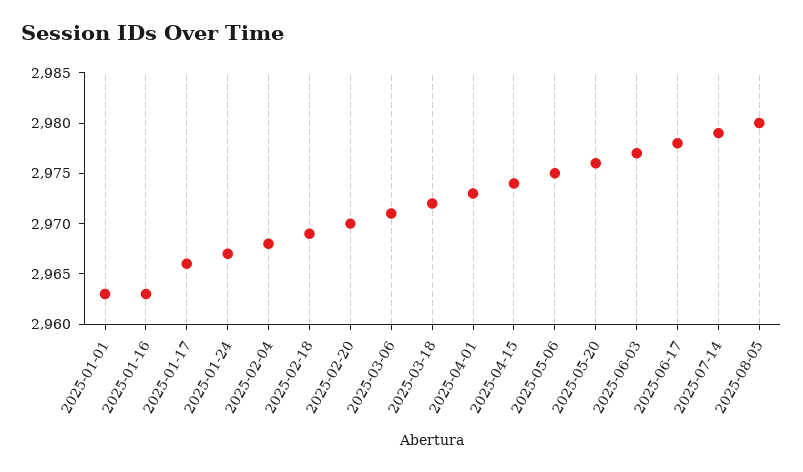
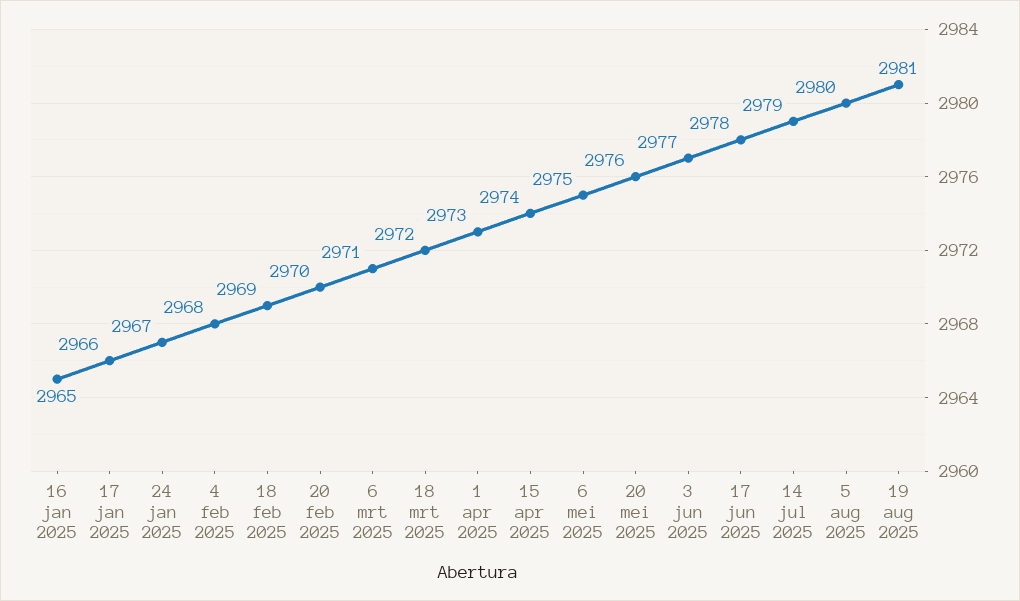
2025-01-01: 2963 -> none
2025-01-16: 2963 -> 2965
19 aug 2025: none -> 2981

